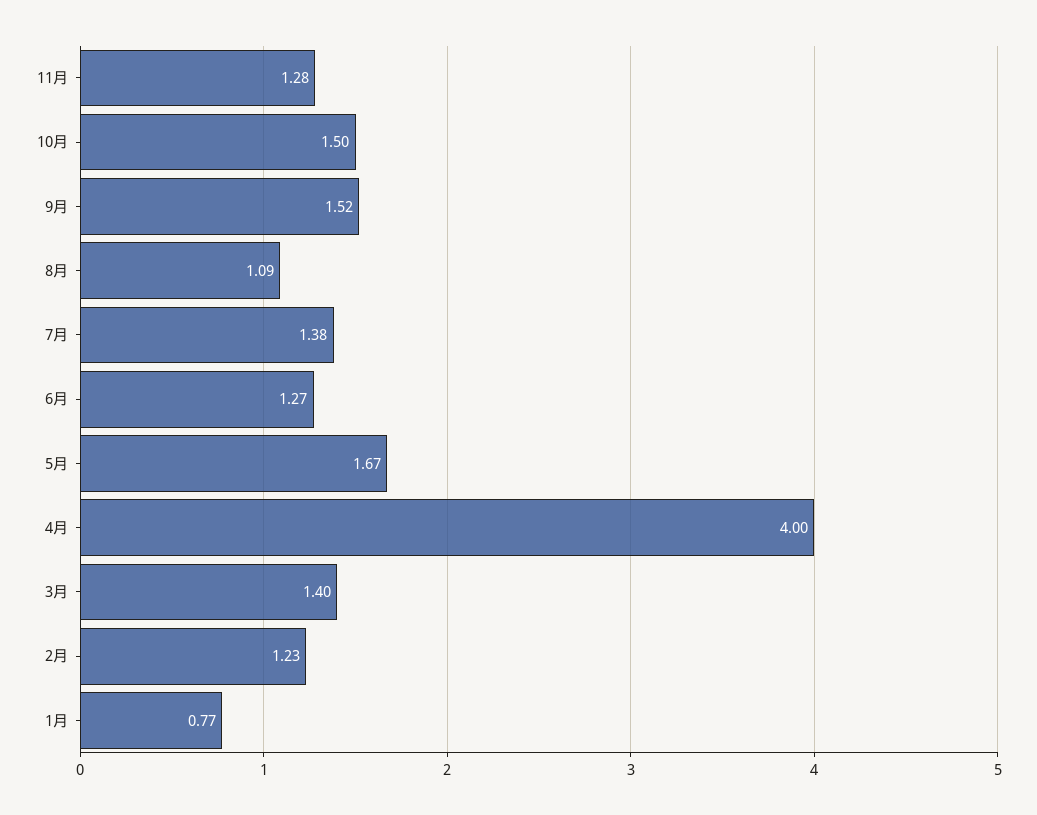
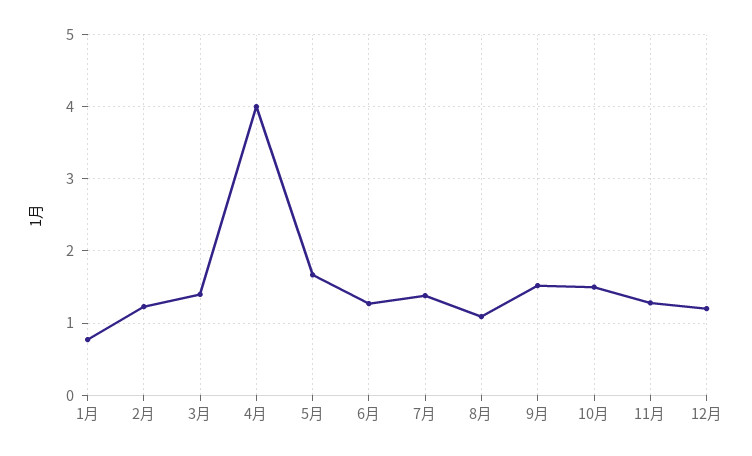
12月: none -> 1.2

